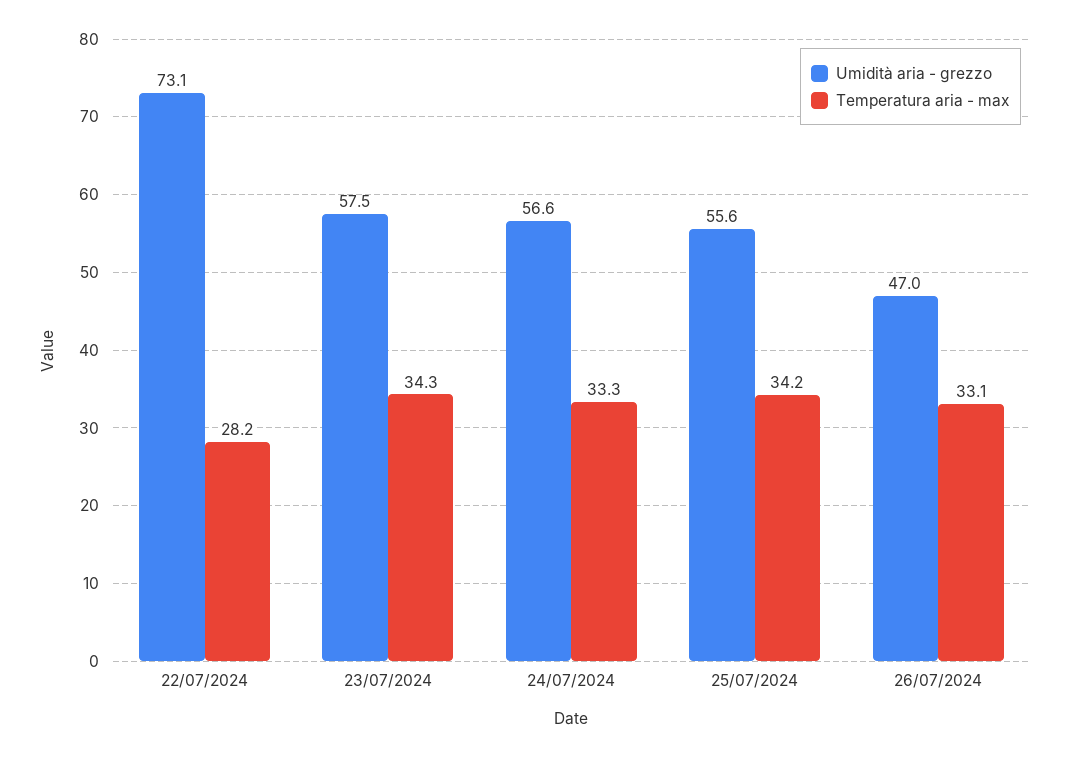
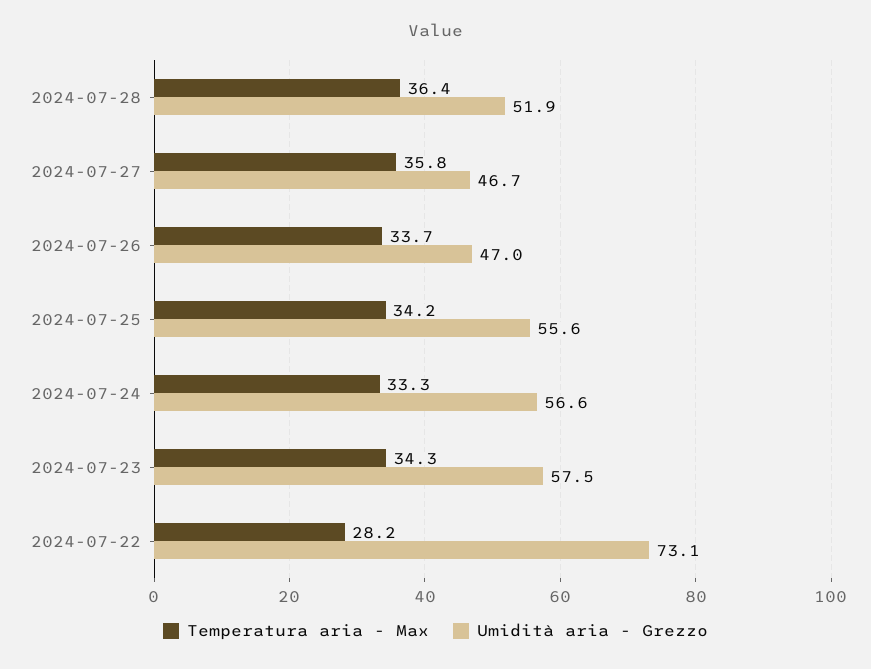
Temperatura aria - max, 26/07/2024: 33.1 -> 33.7
Temperatura aria - max, 2024-07-28: none -> 36.4
Umidità aria - grezzo, 2024-07-28: none -> 51.9
Temperatura aria - max, 2024-07-27: none -> 35.8
Umidità aria - grezzo, 2024-07-27: none -> 46.7

